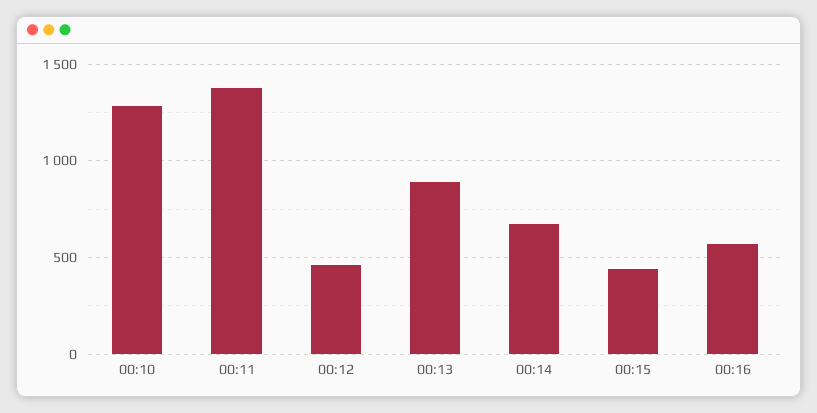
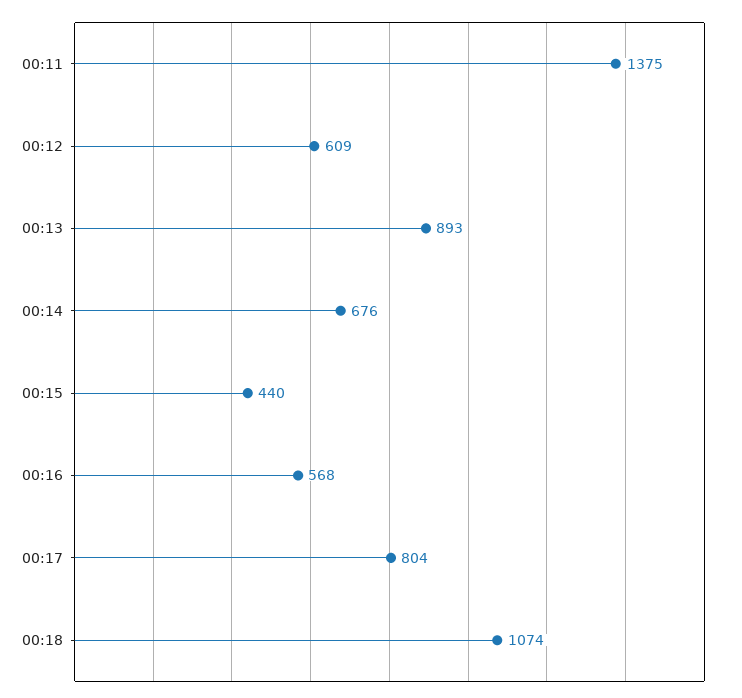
00:10: 1300 -> none
00:12: 450 -> 609
00:17: none -> 804
00:18: none -> 1074

